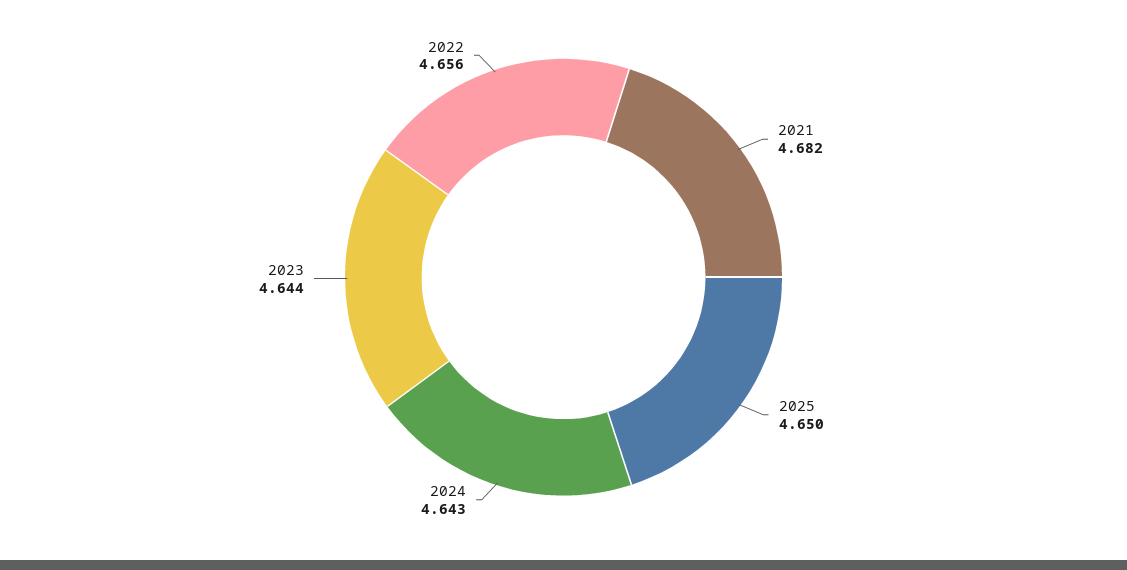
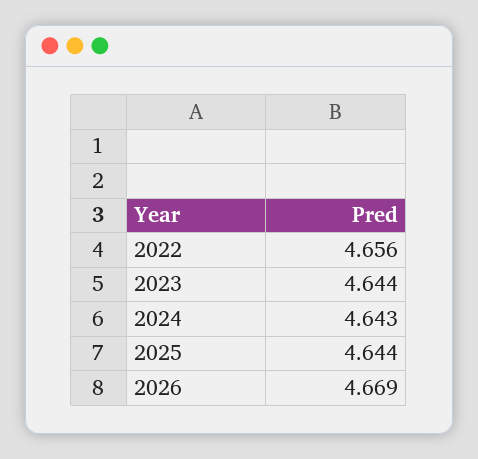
2021: 4.682 -> none
2025: 4.65 -> 4.644
2026: none -> 4.669

